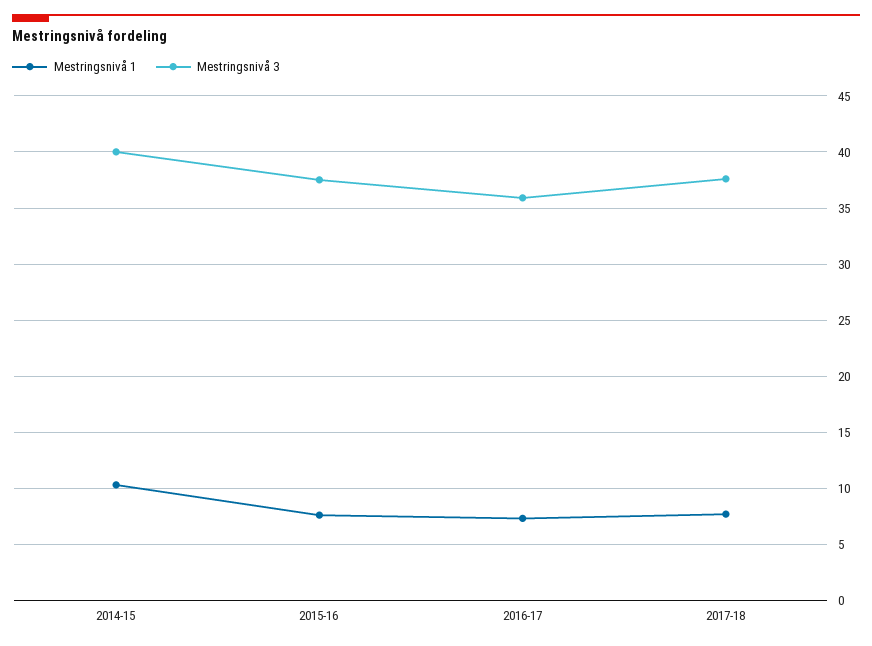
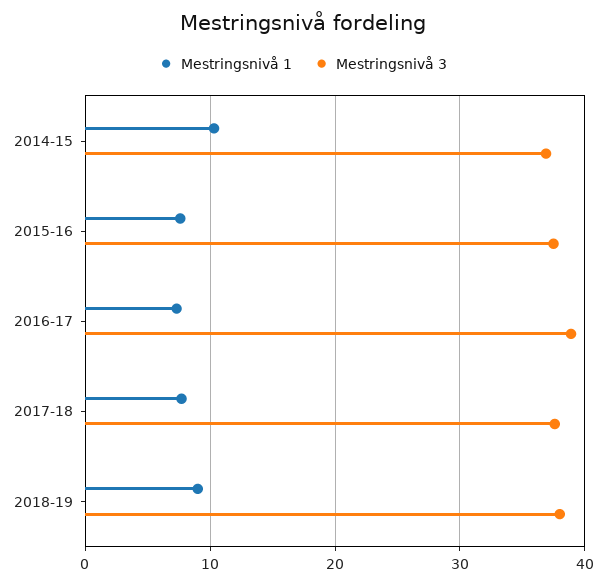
Mestringsnivå 3, 2014-15: 40 -> 37
Mestringsnivå 3, 2016-17: 36 -> 39
Mestringsnivå 1, 2018-19: none -> 9
Mestringsnivå 3, 2018-19: none -> 38

